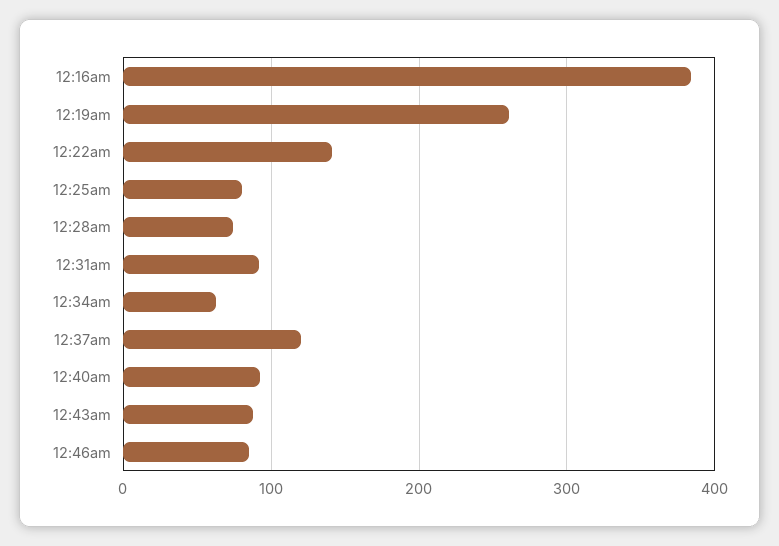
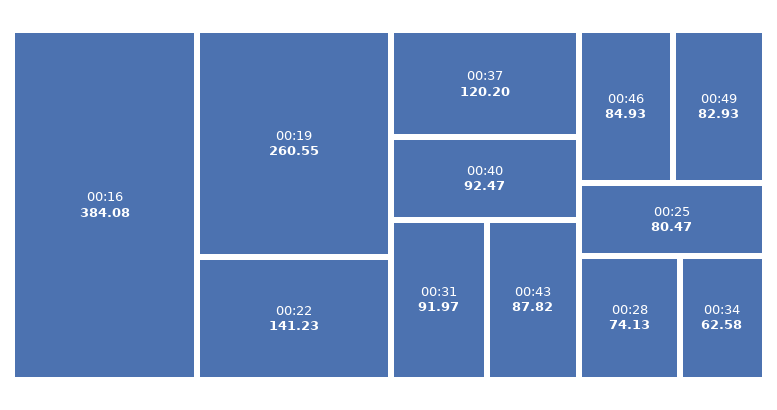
00:49: none -> 82.93

